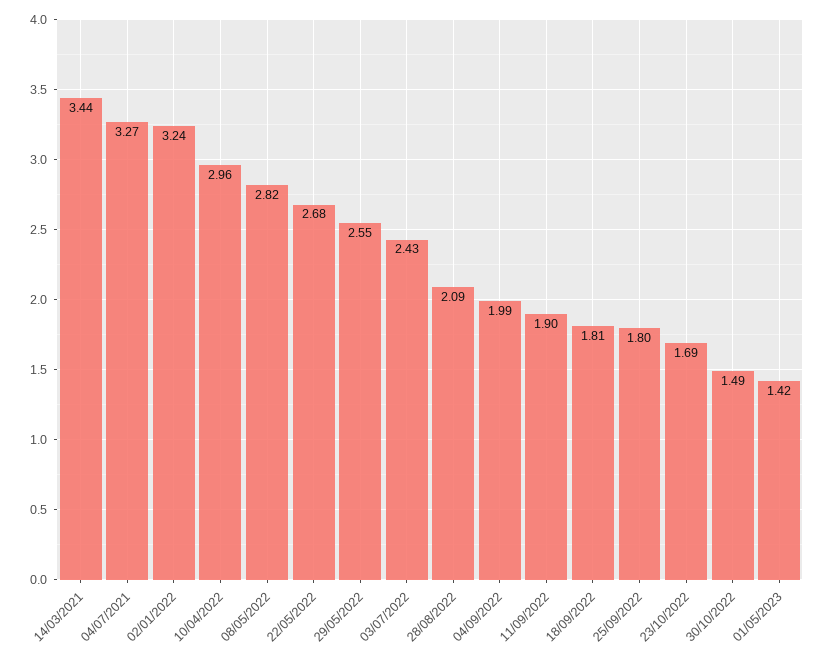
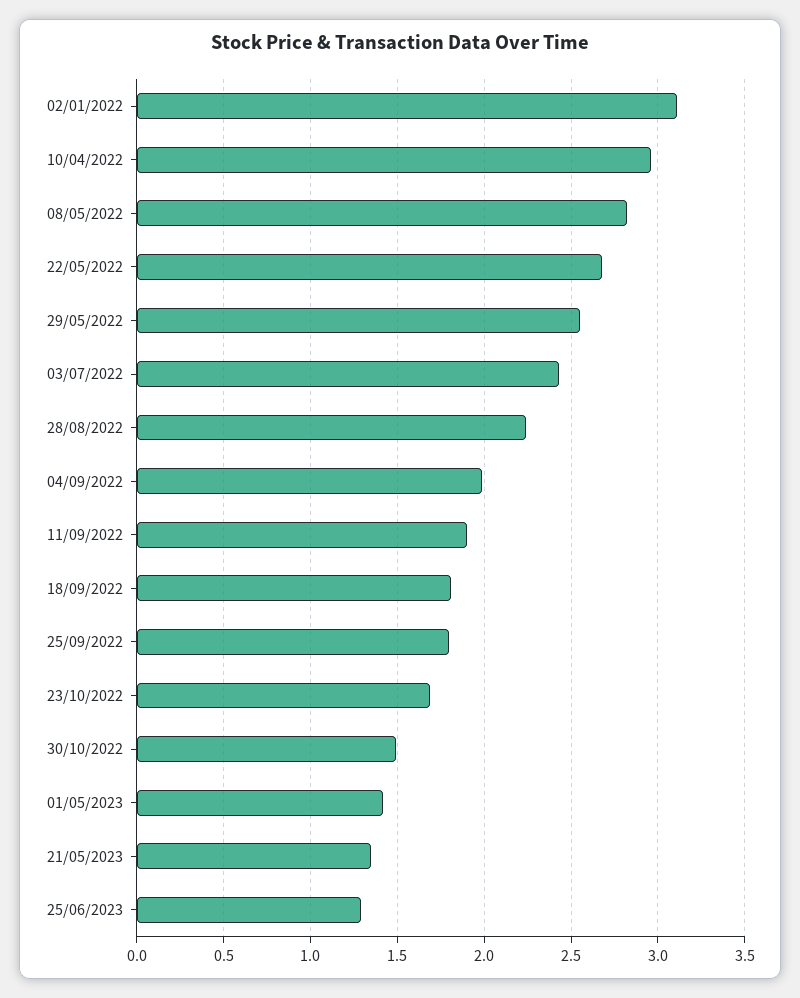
14/03/2021: 3.44 -> none
04/07/2021: 3.27 -> none
02/01/2022: 3.24 -> 3.1
28/08/2022: 2.09 -> 2.25
21/05/2023: none -> 1.35
25/06/2023: none -> 1.3

